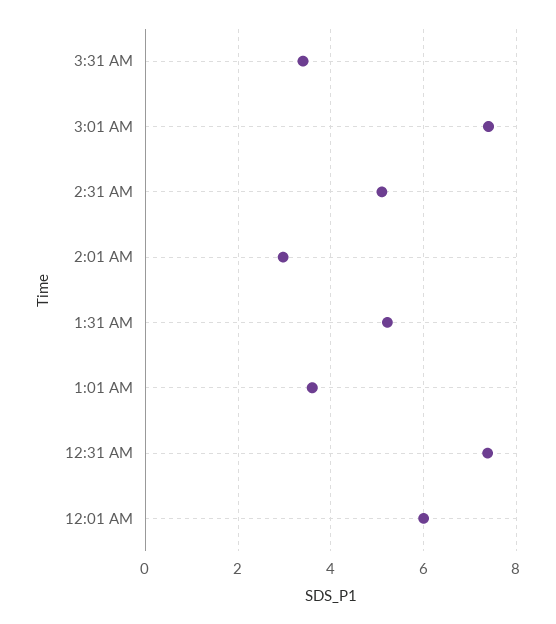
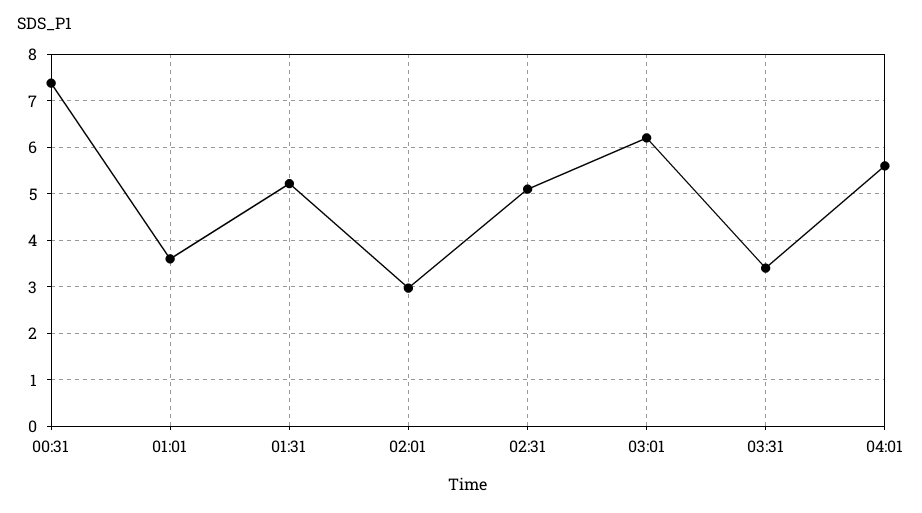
3:01 AM: 7.4 -> 6.2
12:01 AM: 6 -> none
04:01: none -> 5.6

